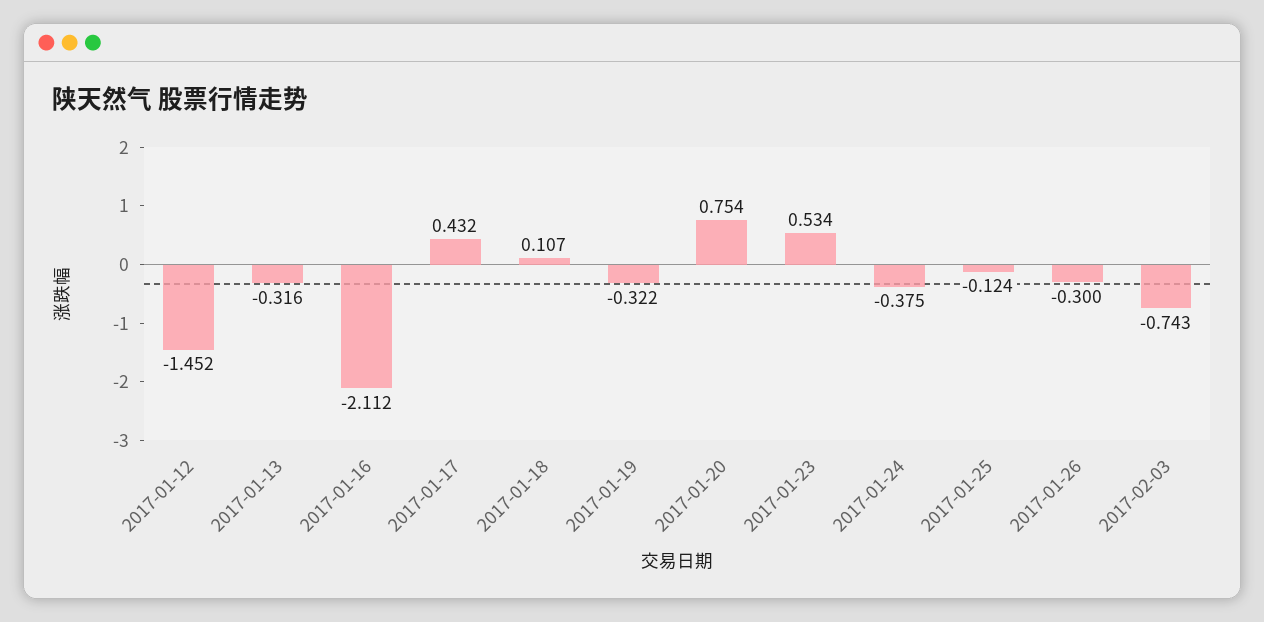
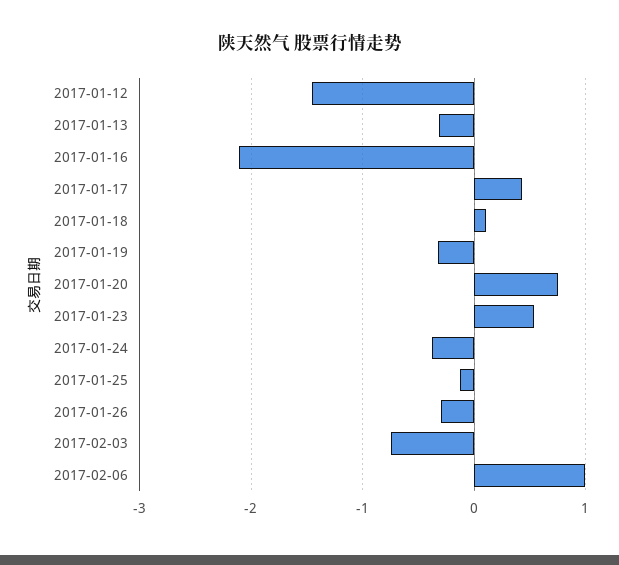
2017-02-06: none -> 1

